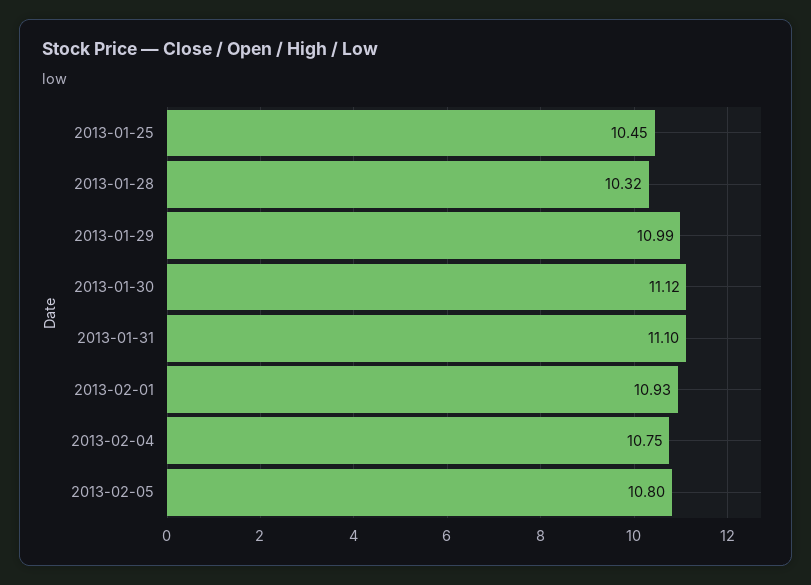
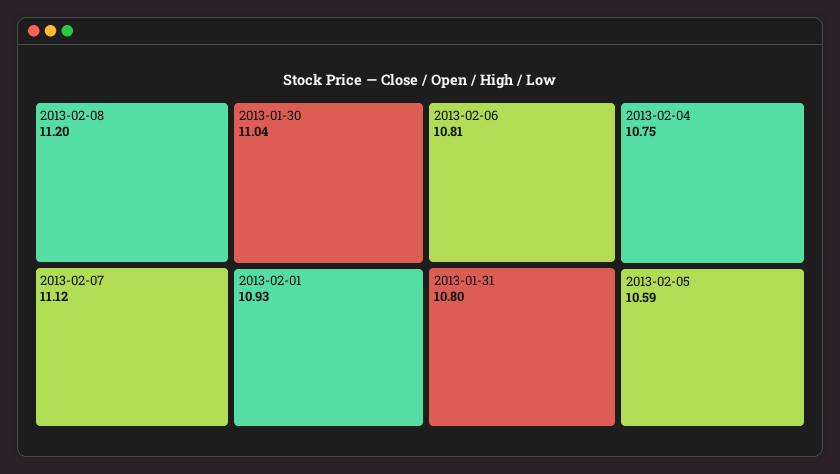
2013-01-25: 10.45 -> none
2013-01-28: 10.32 -> none
2013-01-29: 10.99 -> none
2013-01-30: 11.12 -> 11.04
2013-01-31: 11.1 -> 10.8
2013-02-05: 10.8 -> 10.59
2013-02-08: none -> 11.2
2013-02-07: none -> 11.12
2013-02-06: none -> 10.81

